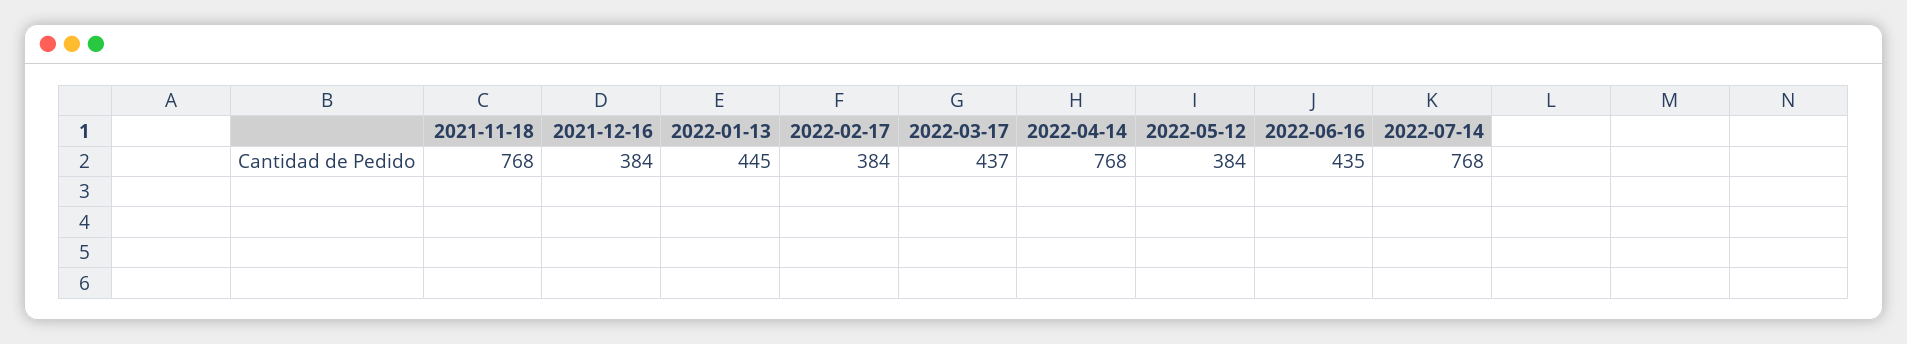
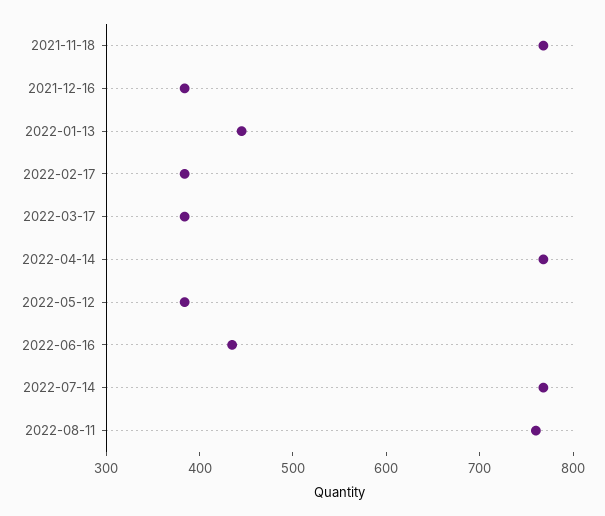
2022-03-17: 437 -> 380
2022-08-11: none -> 760

